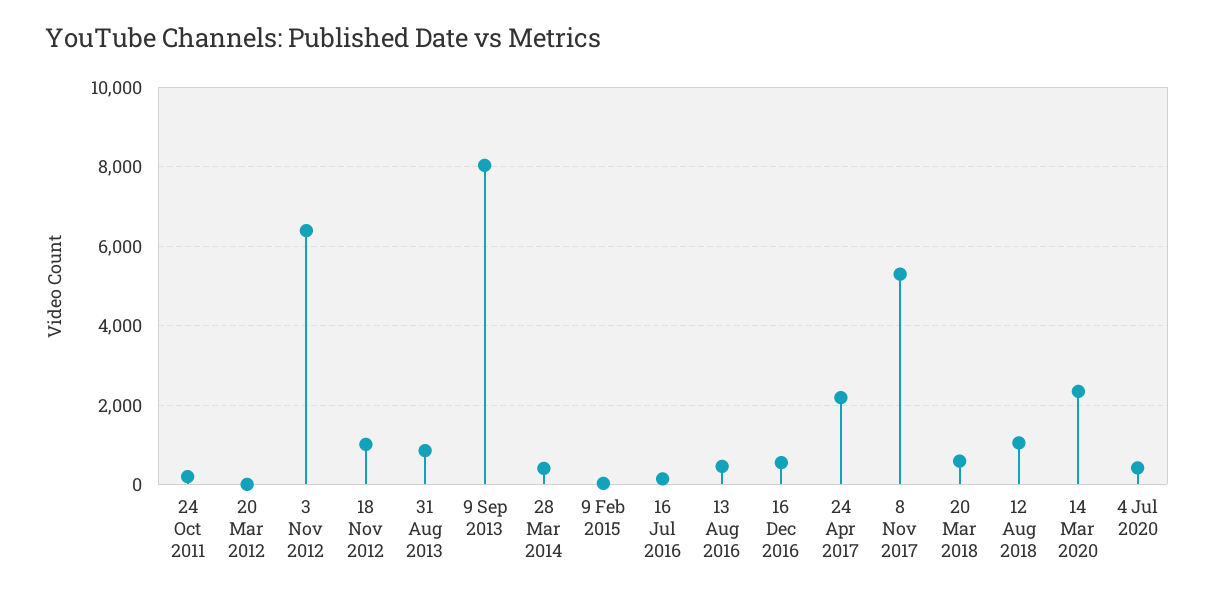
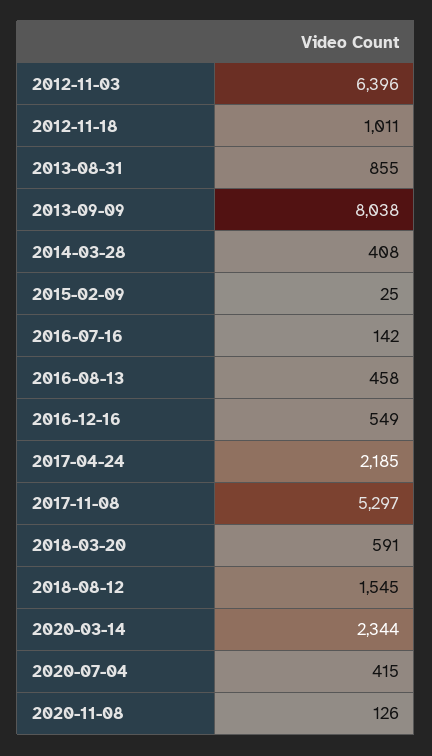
24 Oct 2011: 200 -> none
20 Mar 2012: 0 -> none
12 Aug 2018: 1000 -> 1545
2020-11-08: none -> 126

